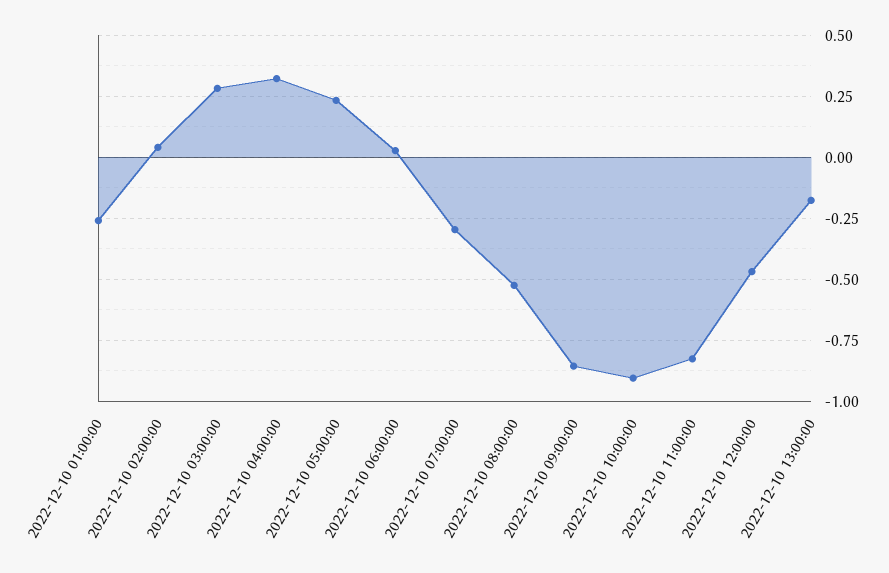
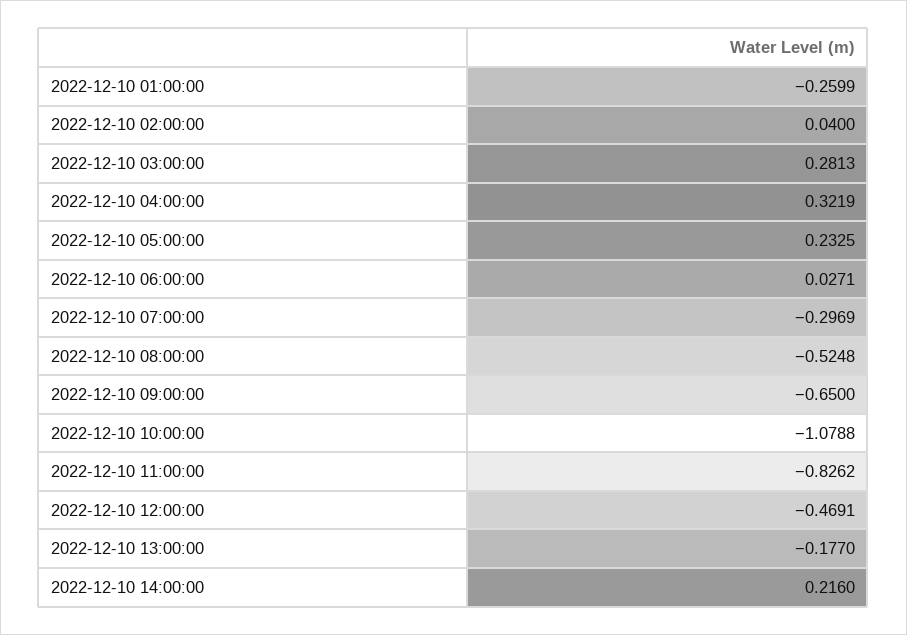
2022-12-10 09:00:00: -0.85 -> -0.65
2022-12-10 10:00:00: -0.9 -> -1.0788
2022-12-10 14:00:00: none -> 0.216

